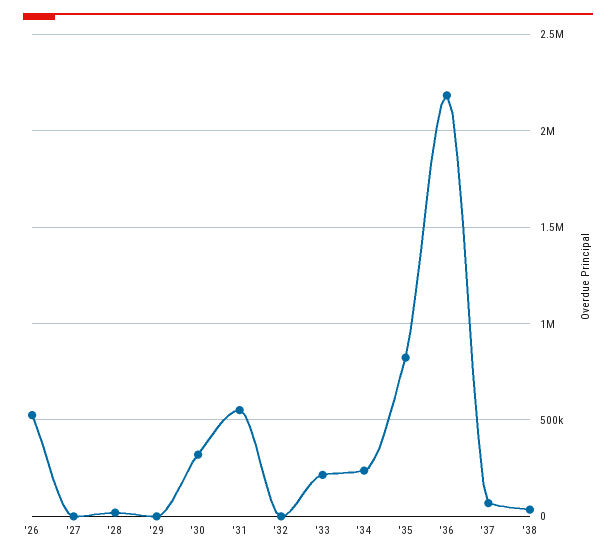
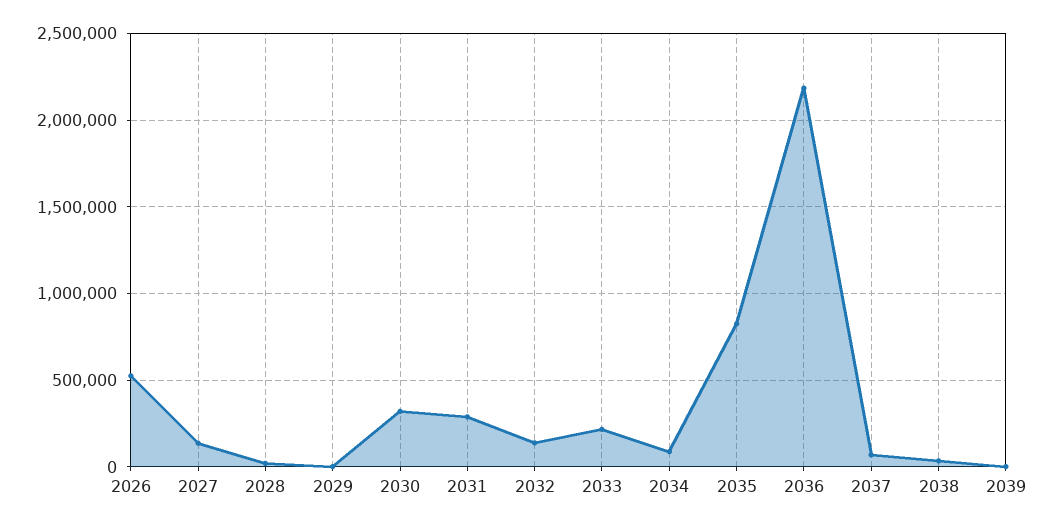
'27: 0 -> 150000
'31: 550000 -> 300000
'32: 0 -> 150000
'34: 250000 -> 100000
2039: none -> 0

